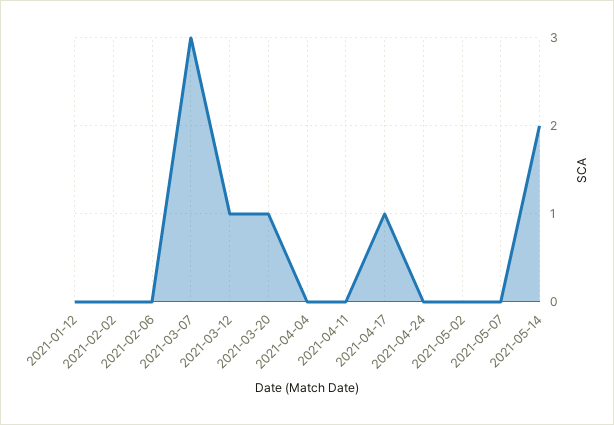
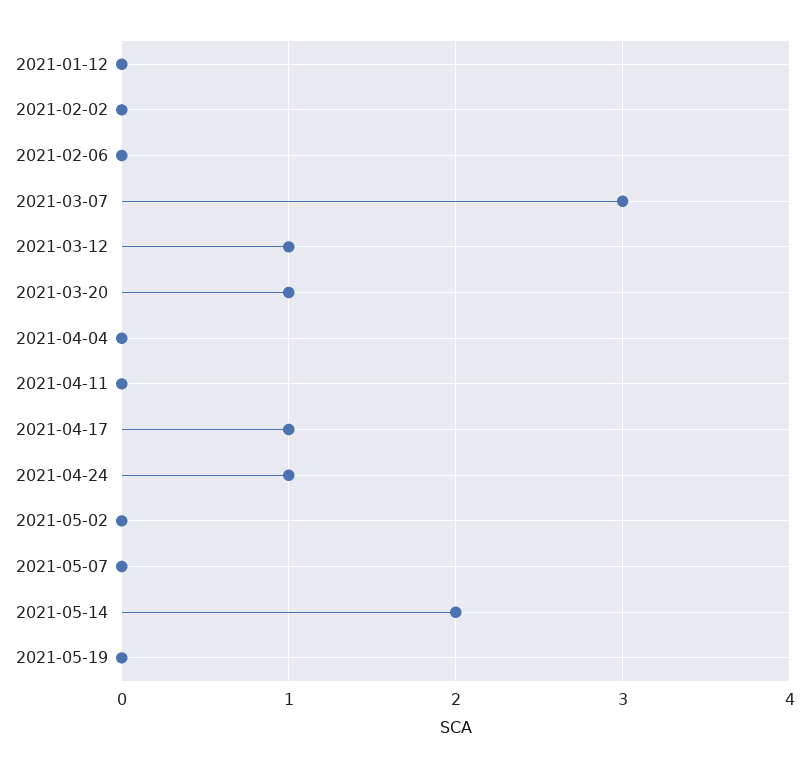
2021-04-24: 0 -> 1
2021-05-19: none -> 0

